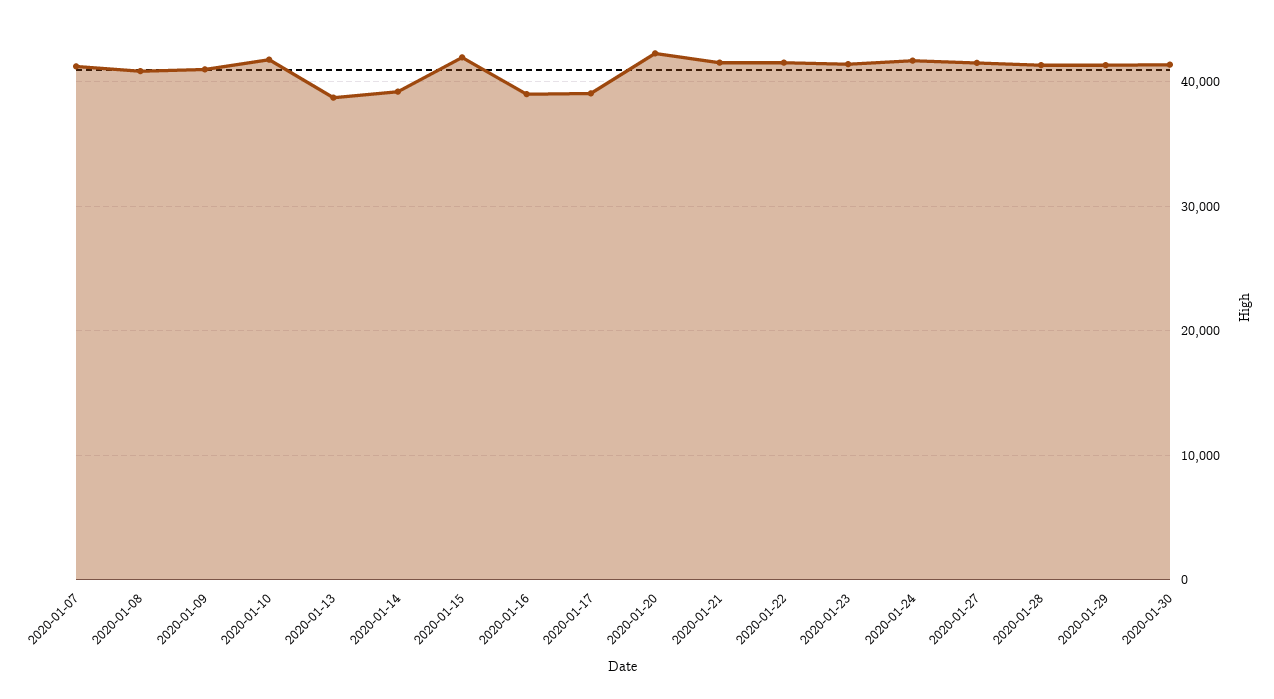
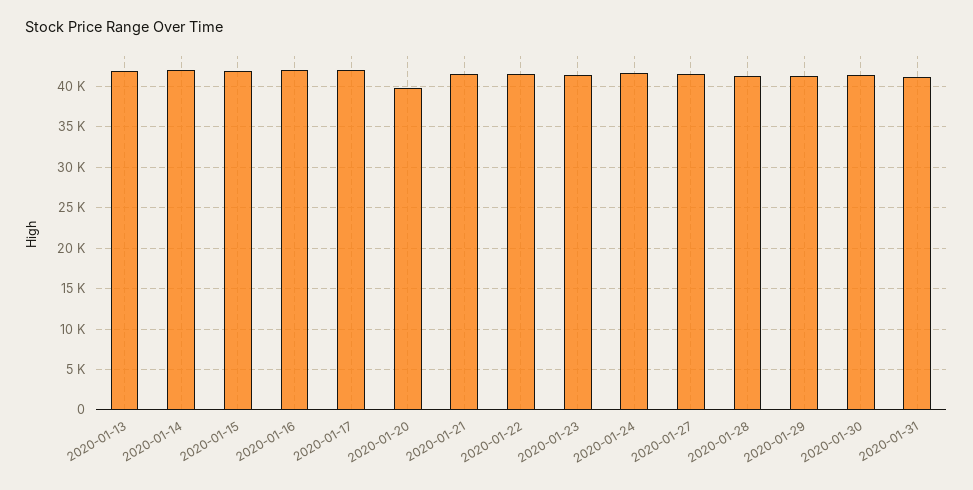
2020-01-07: 41000 -> none
2020-01-08: 41000 -> none
2020-01-09: 41000 -> none
2020-01-10: 42000 -> none
2020-01-13: 39000 -> 42000
2020-01-14: 39000 -> 42000
2020-01-16: 39000 -> 42000
2020-01-17: 39000 -> 42000
2020-01-20: 42000 -> 40000
2020-01-31: none -> 41000

